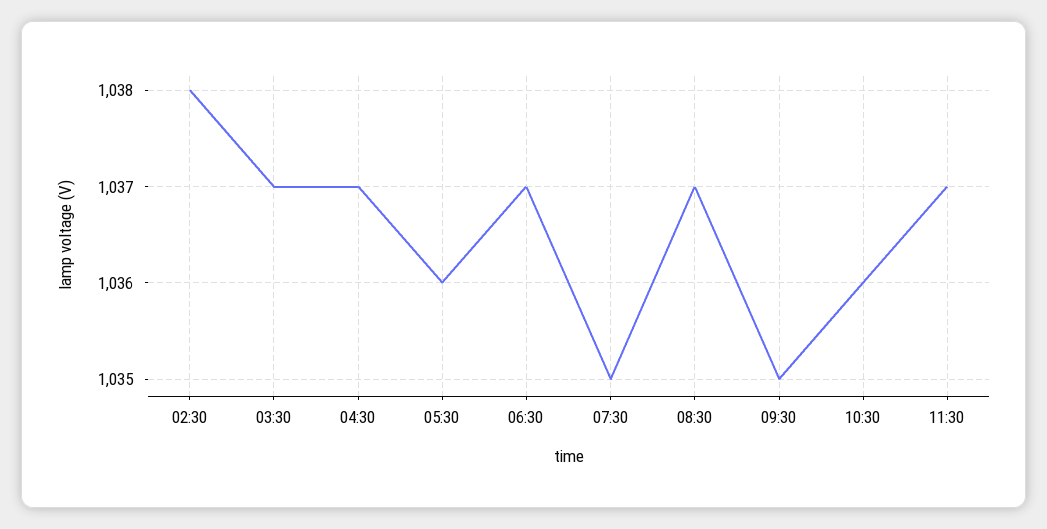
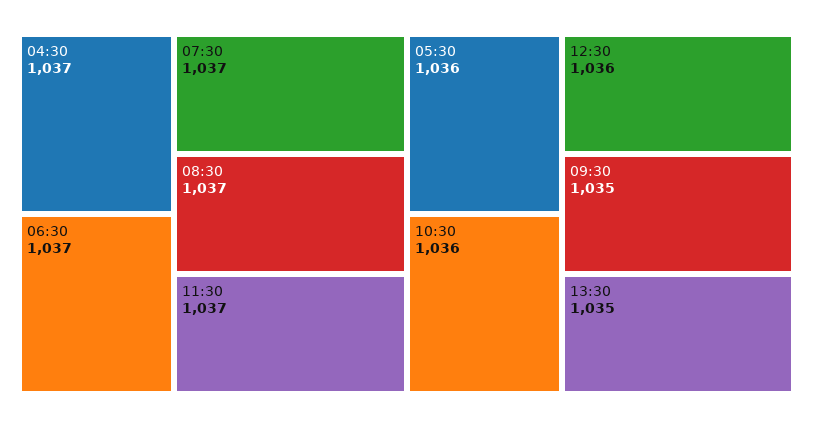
02:30: 1038 -> none
03:30: 1037 -> none
07:30: 1035 -> 1037
12:30: none -> 1036
13:30: none -> 1035

